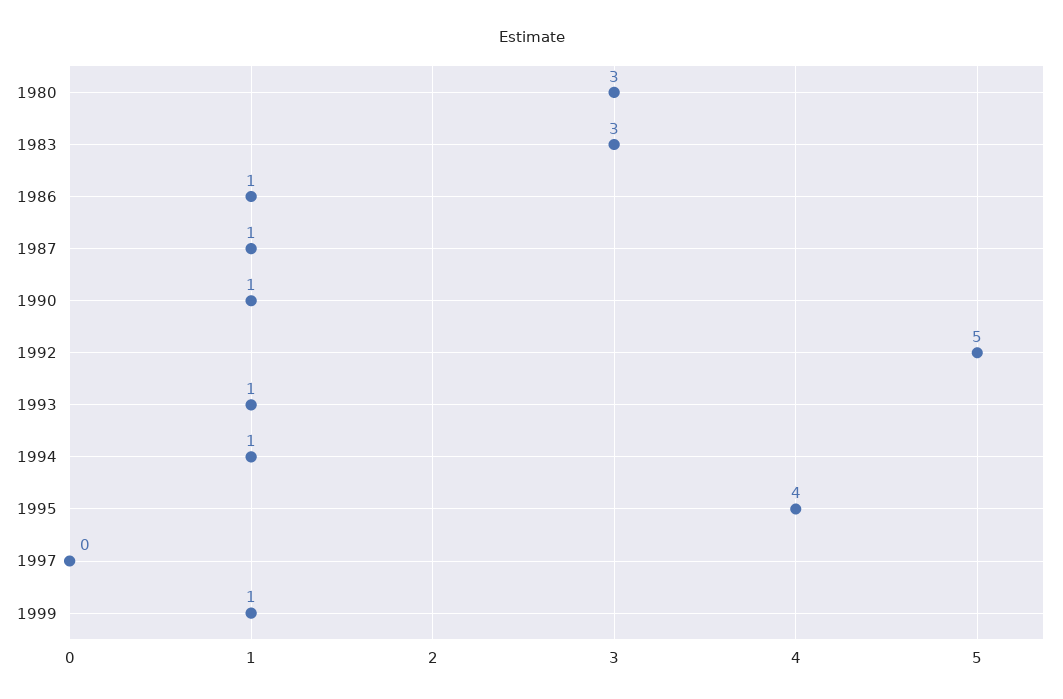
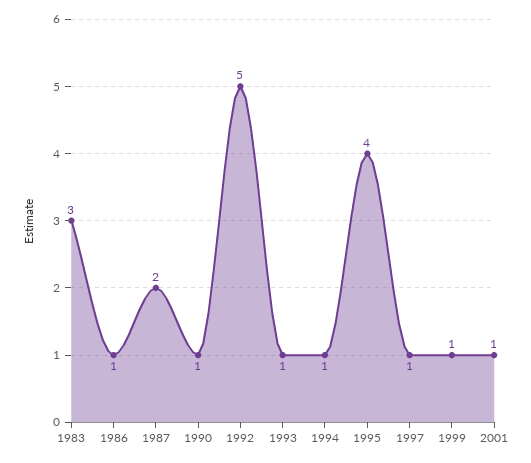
1980: 3 -> none
1987: 1 -> 2
1997: 0 -> 1
2001: none -> 1

